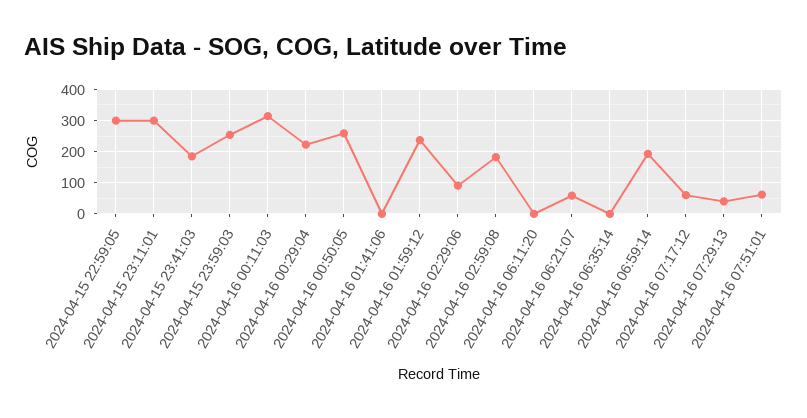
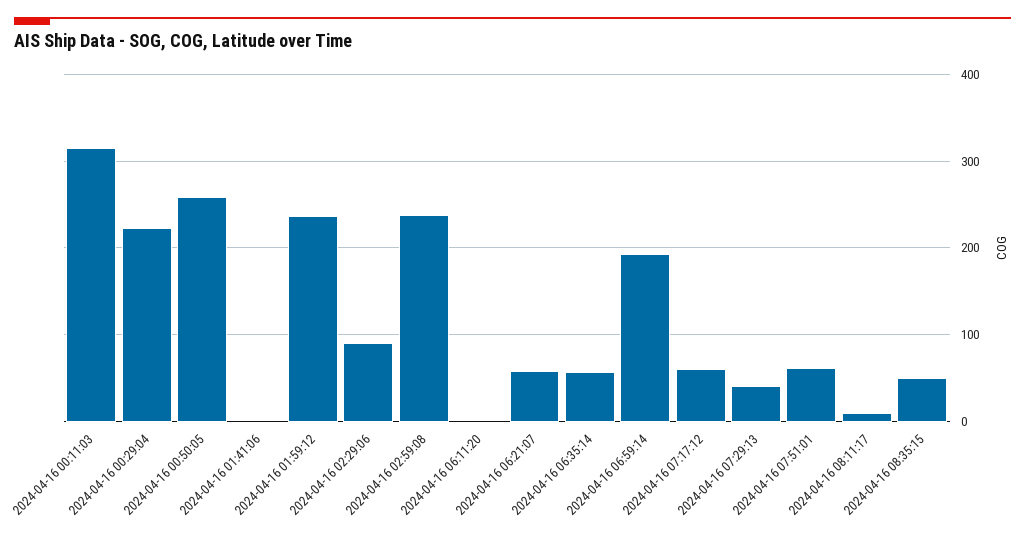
2024-04-15 22:59:05: 300 -> none
2024-04-15 23:11:01: 300 -> none
2024-04-15 23:41:03: 180 -> none
2024-04-15 23:59:03: 260 -> none
2024-04-16 02:59:08: 180 -> 240
2024-04-16 06:35:14: 0 -> 60
2024-04-16 08:11:17: none -> 10
2024-04-16 08:35:15: none -> 50

